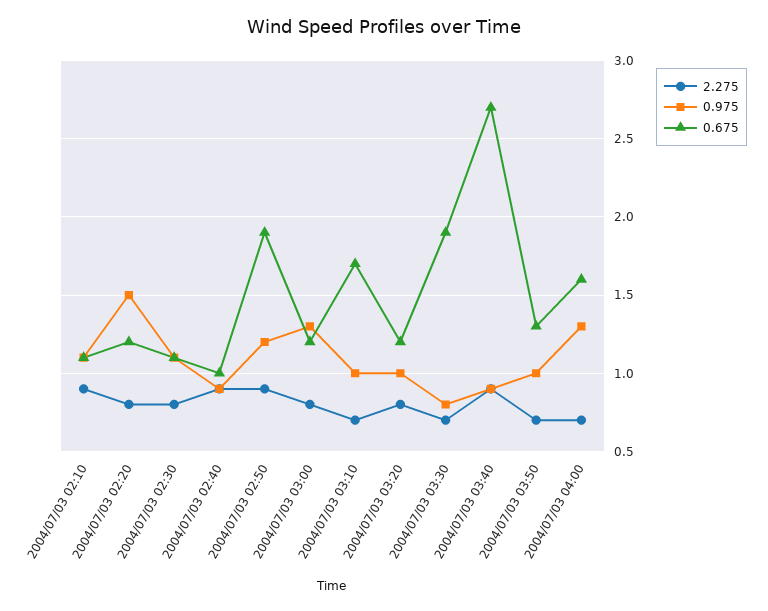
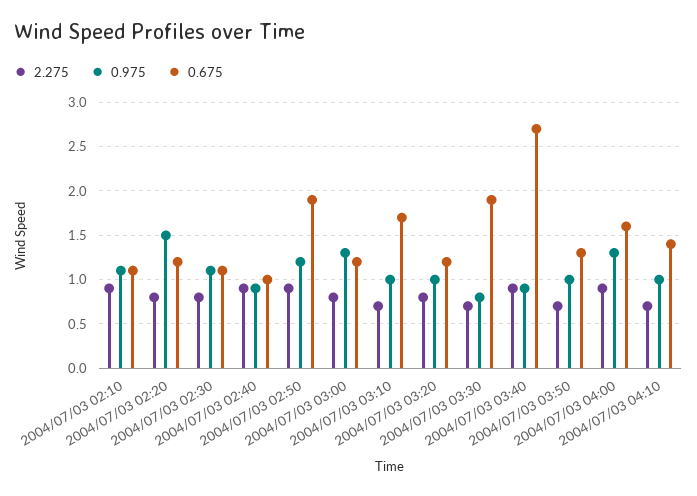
2.275, 2004/07/03 04:00: 0.7 -> 0.9
2.275, 2004/07/03 04:10: none -> 0.7
0.975, 2004/07/03 04:10: none -> 1
0.675, 2004/07/03 04:10: none -> 1.4

